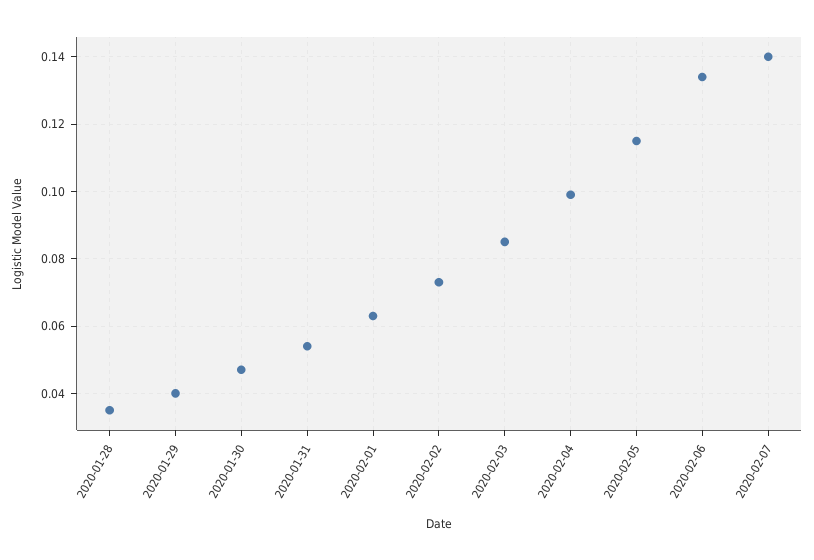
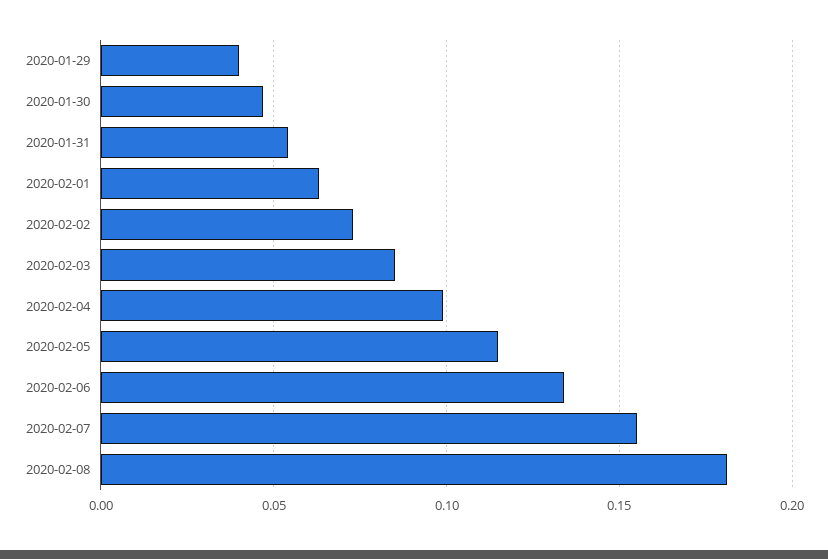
2020-01-28: 0.035 -> none
2020-02-07: 0.14 -> 0.155
2020-02-08: none -> 0.18

